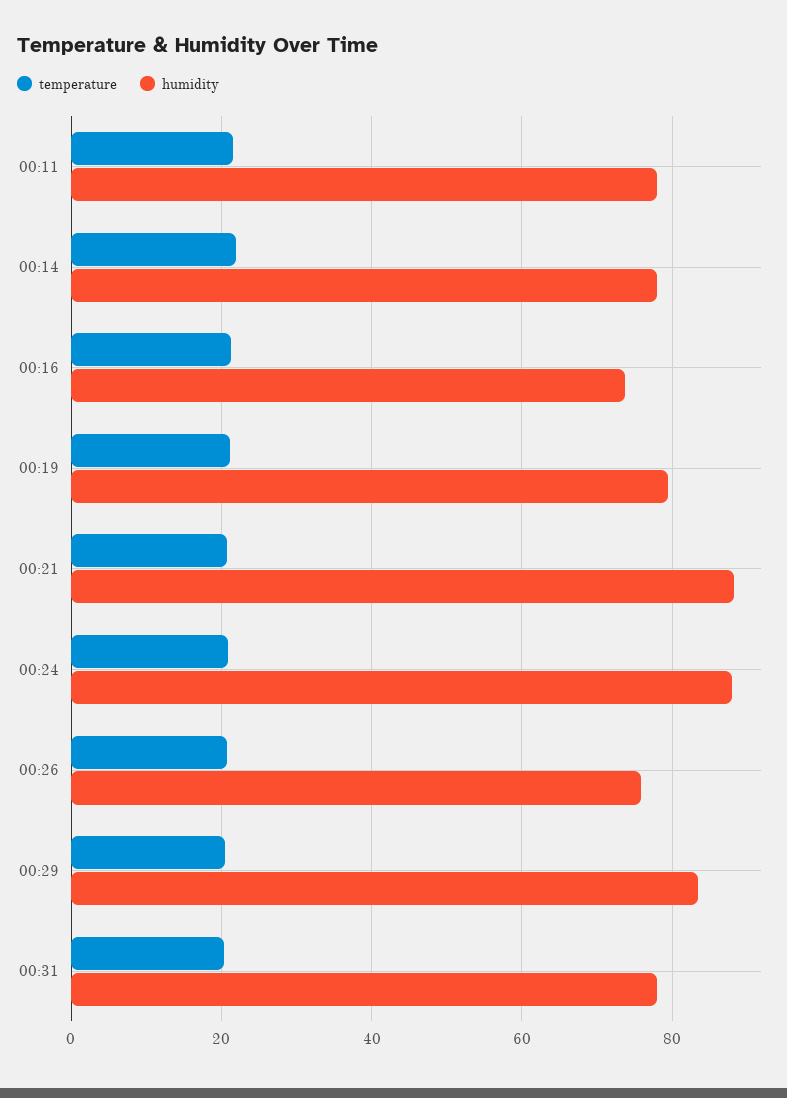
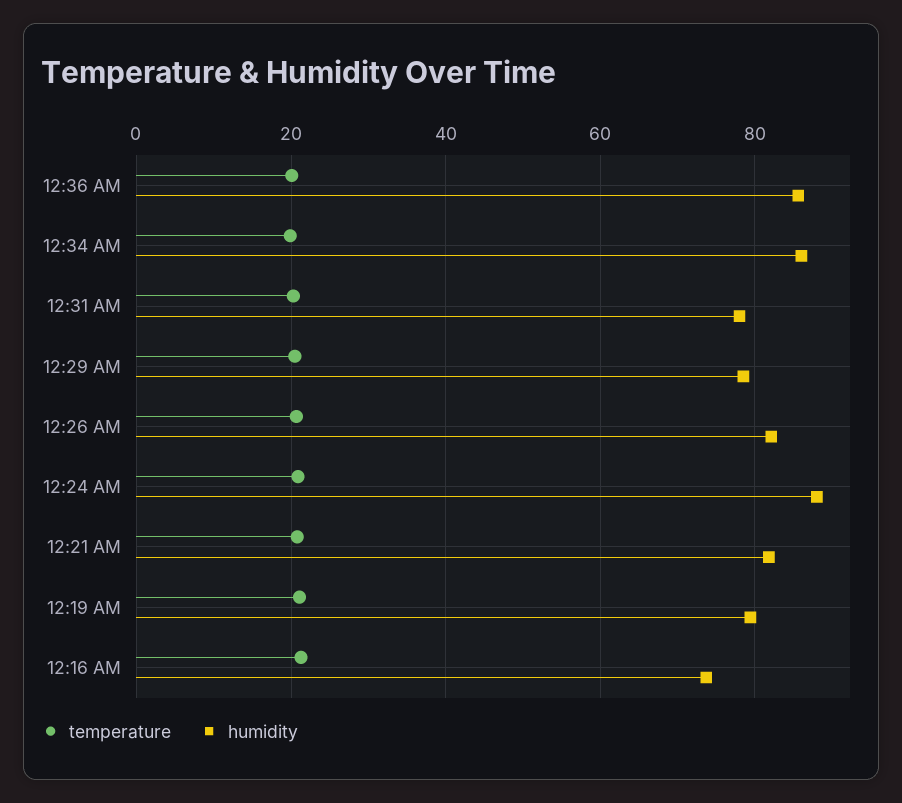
temperature, 00:11: 22 -> none
humidity, 00:11: 78 -> none
temperature, 00:14: 22 -> none
humidity, 00:14: 78 -> none
humidity, 00:21: 88 -> 82
humidity, 00:26: 76 -> 82
humidity, 00:29: 84 -> 78
temperature, 12:36 AM: none -> 20
humidity, 12:36 AM: none -> 86
temperature, 12:34 AM: none -> 20
humidity, 12:34 AM: none -> 86

